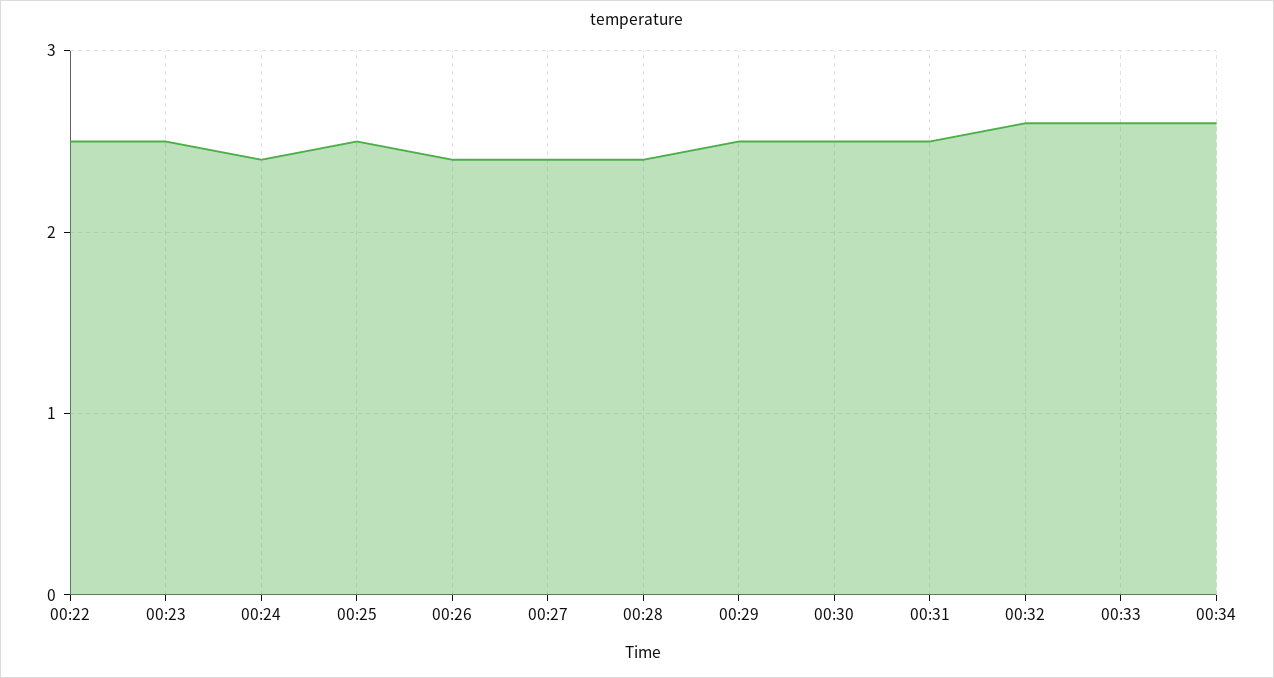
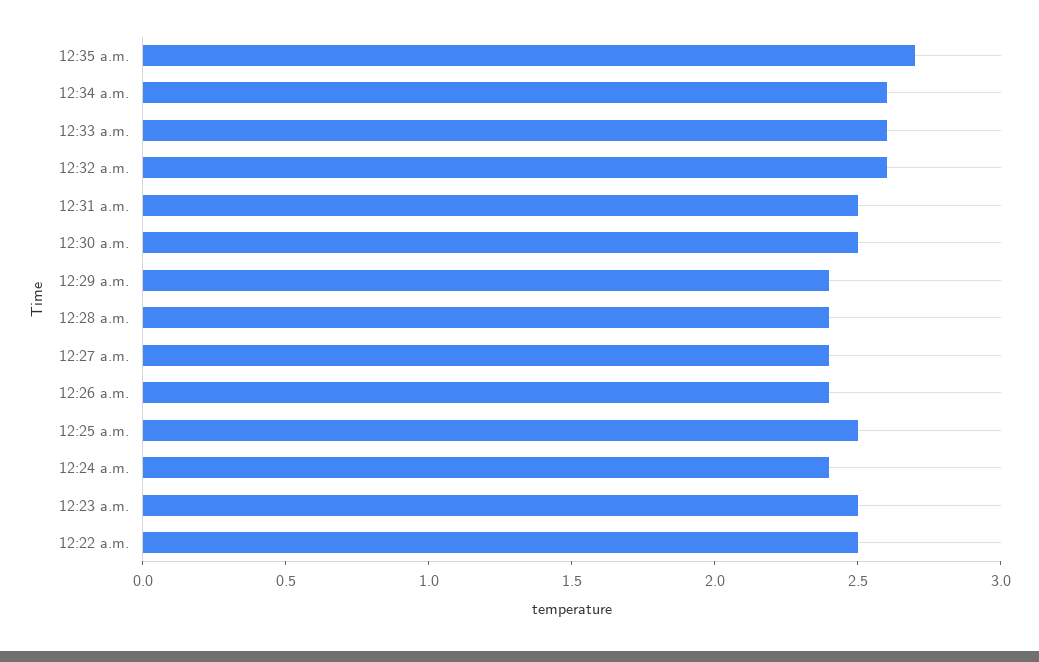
00:29: 2.5 -> 2.4
12:35 a.m.: none -> 2.7

